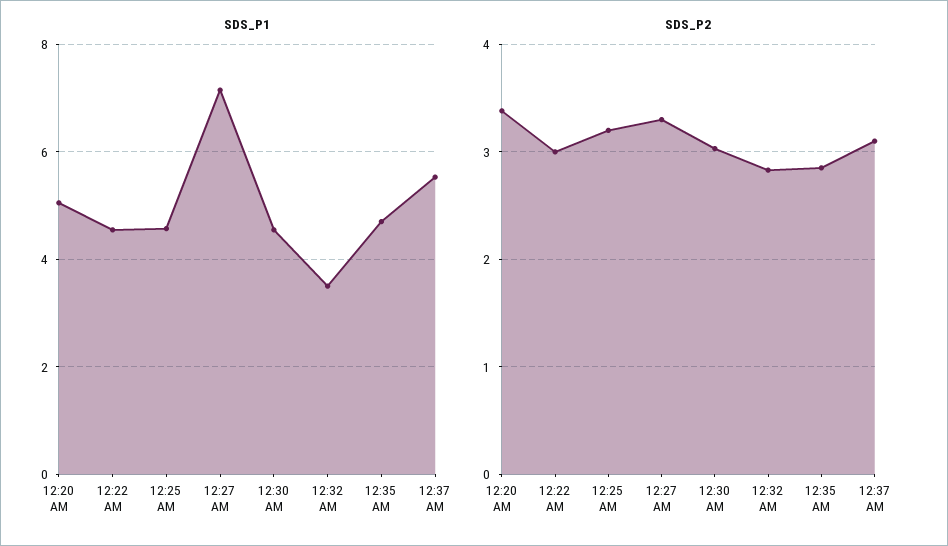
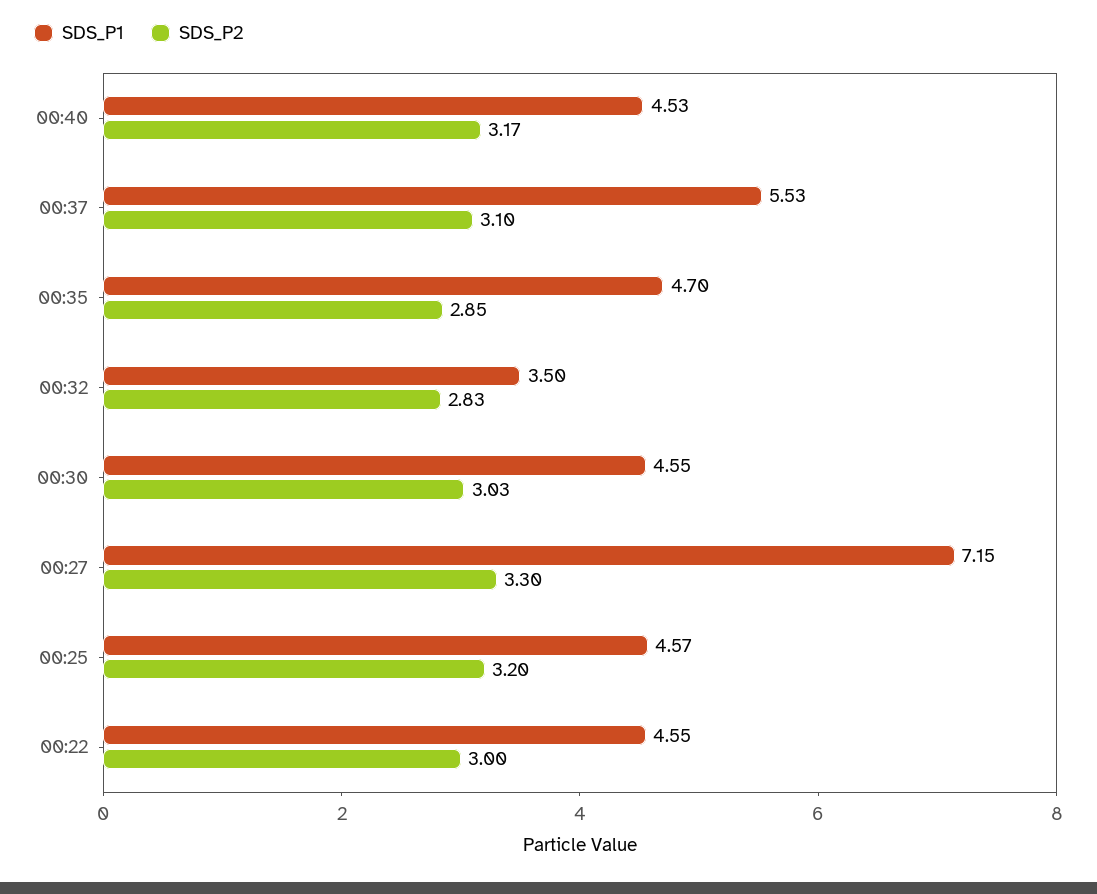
SDS_P1, 12:20 AM: 5 -> none
SDS_P2, 12:20 AM: 3.4 -> none
SDS_P1, 00:40: none -> 4.53
SDS_P2, 00:40: none -> 3.17

